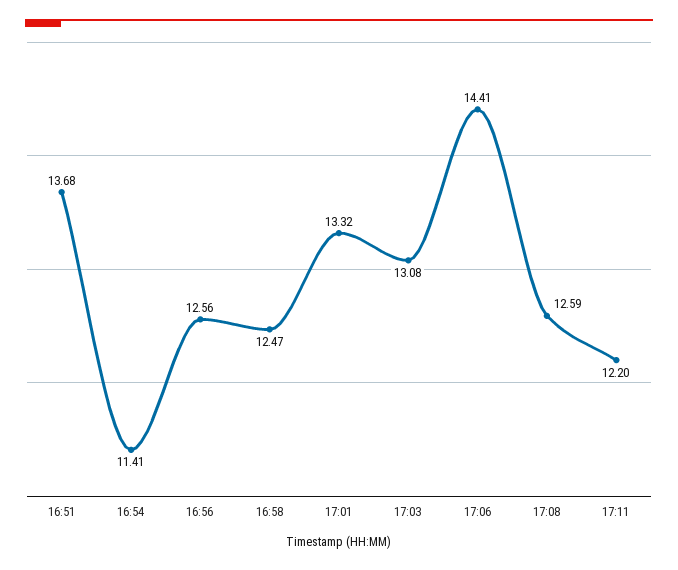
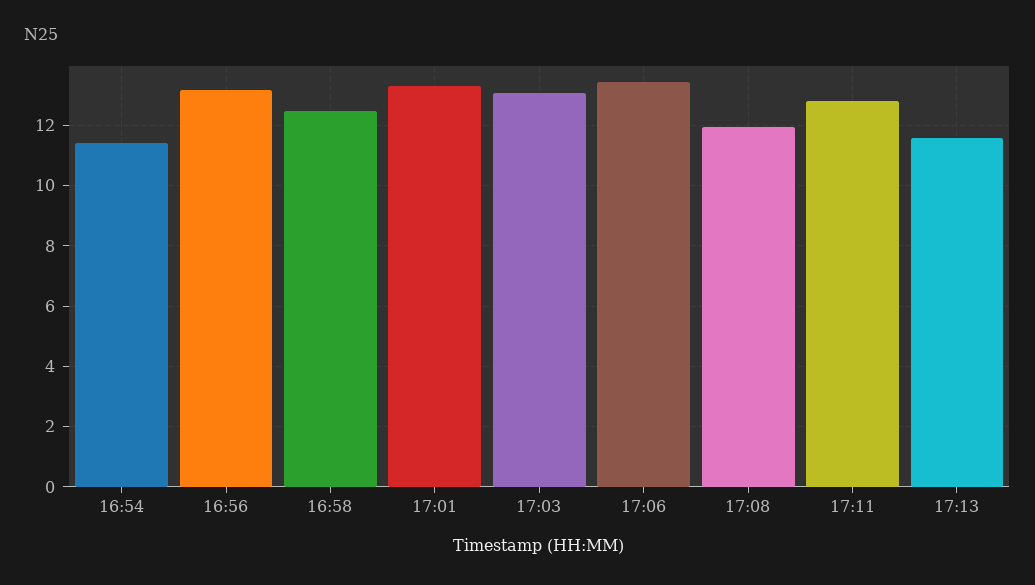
16:51: 13.68 -> none
16:56: 12.56 -> 13.2
17:06: 14.41 -> 13.4
17:08: 12.59 -> 12
17:11: 12.2 -> 12.8
17:13: none -> 11.6

